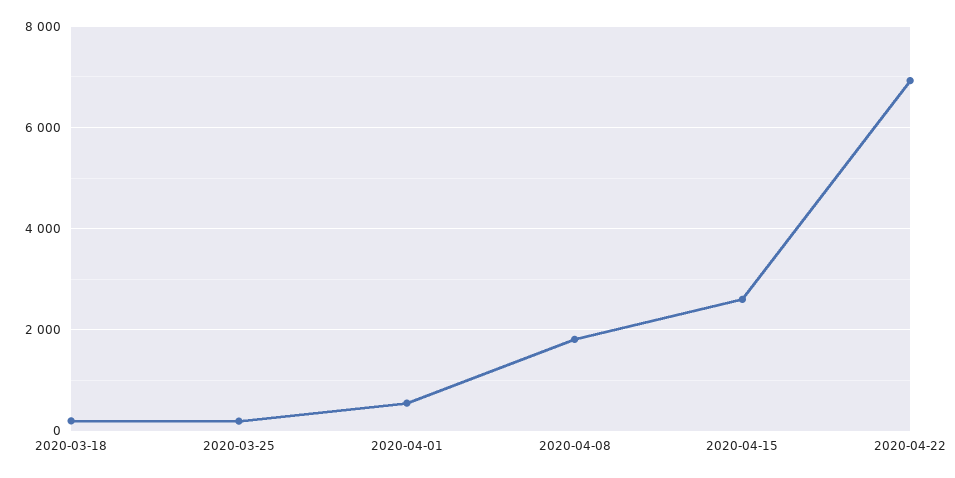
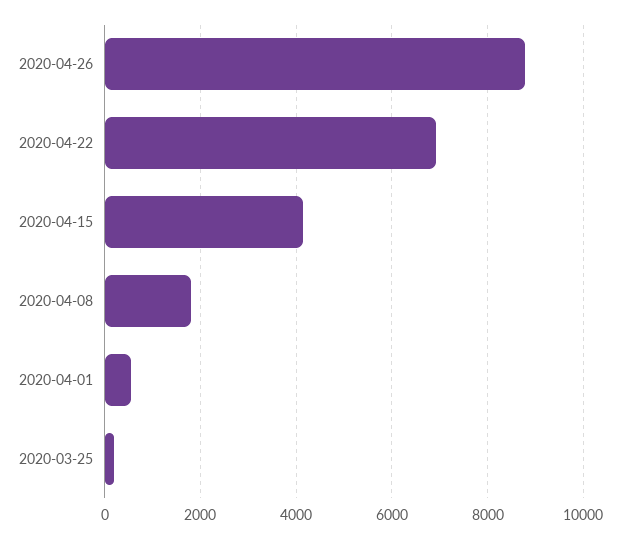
2020-03-18: 200 -> none
2020-04-15: 2600 -> 4200
2020-04-26: none -> 8800

